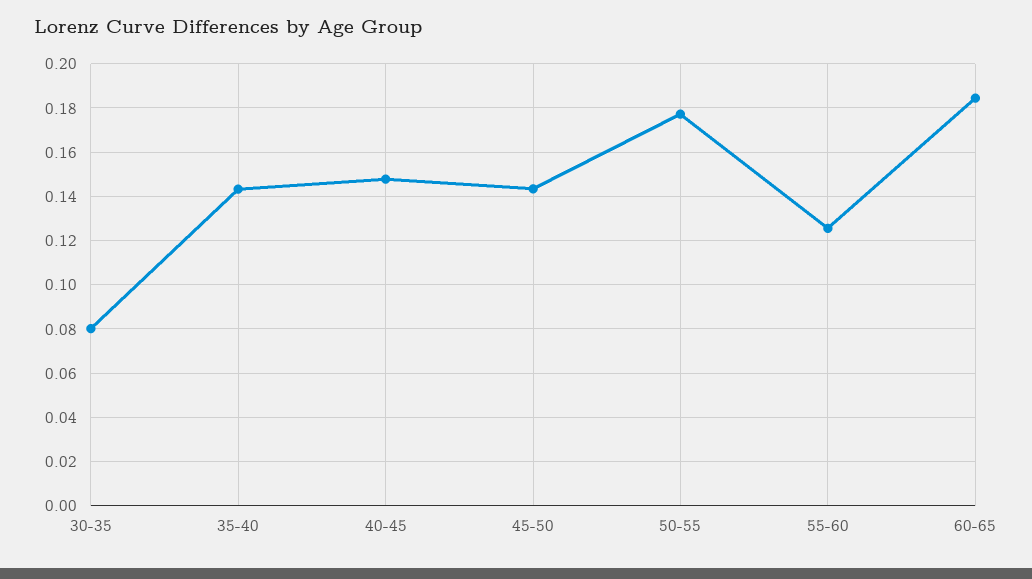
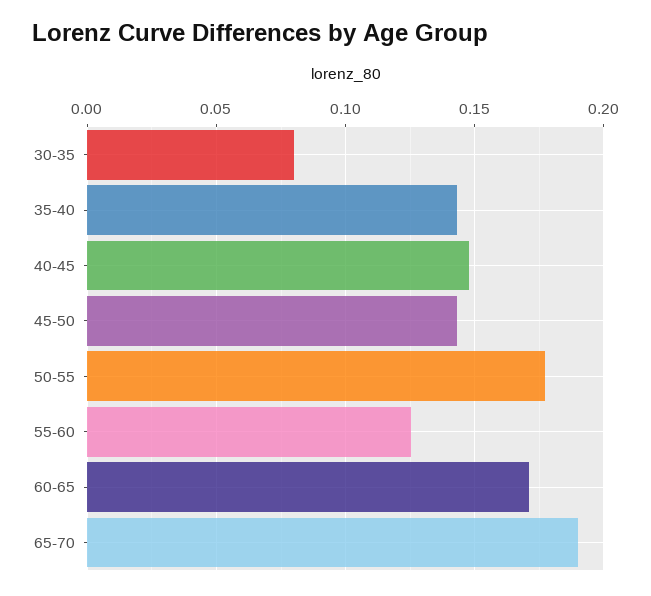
60-65: 0.185 -> 0.17
65-70: none -> 0.19

